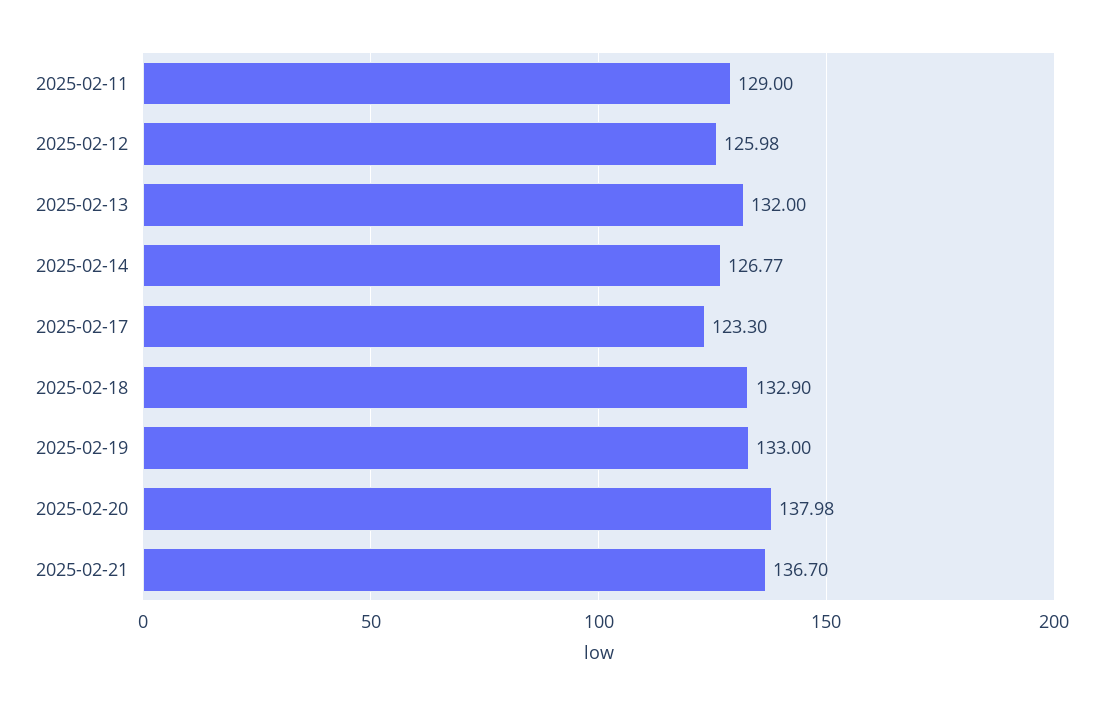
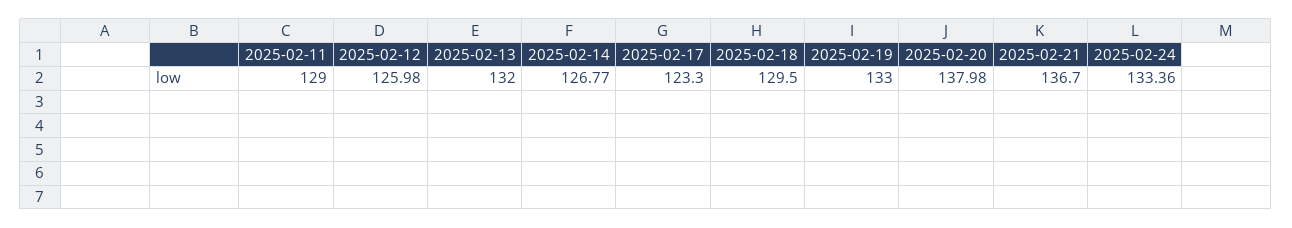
2025-02-18: 132.9 -> 129.5
2025-02-24: none -> 133.36

